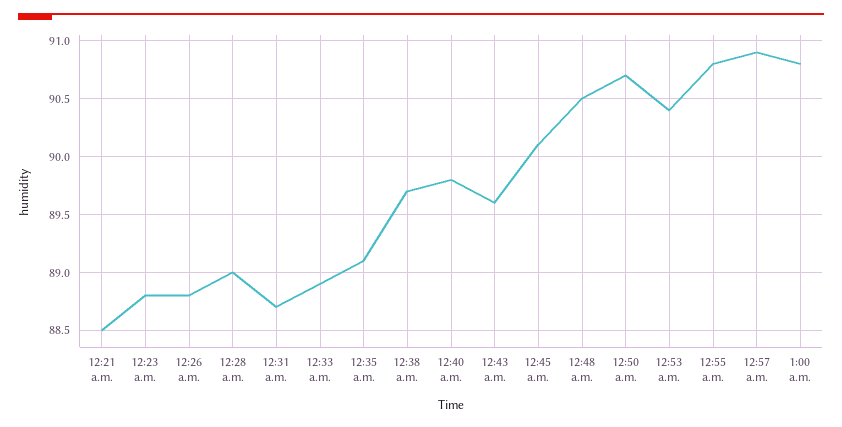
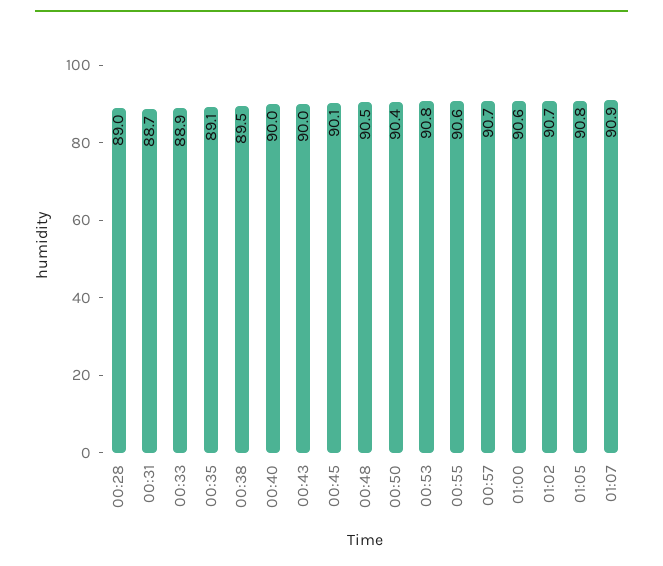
12:21 a.m.: 88.5 -> none
12:23 a.m.: 88.8 -> none
12:26 a.m.: 88.8 -> none
12:38 a.m.: 89.7 -> 89.5
12:40 a.m.: 89.8 -> 90
12:43 a.m.: 89.6 -> 90
12:50 a.m.: 90.7 -> 90.4
12:53 a.m.: 90.4 -> 90.8
12:55 a.m.: 90.8 -> 90.6
12:57 a.m.: 90.9 -> 90.7
1:00 a.m.: 90.8 -> 90.6
01:02: none -> 90.7
01:05: none -> 90.8
01:07: none -> 90.9

